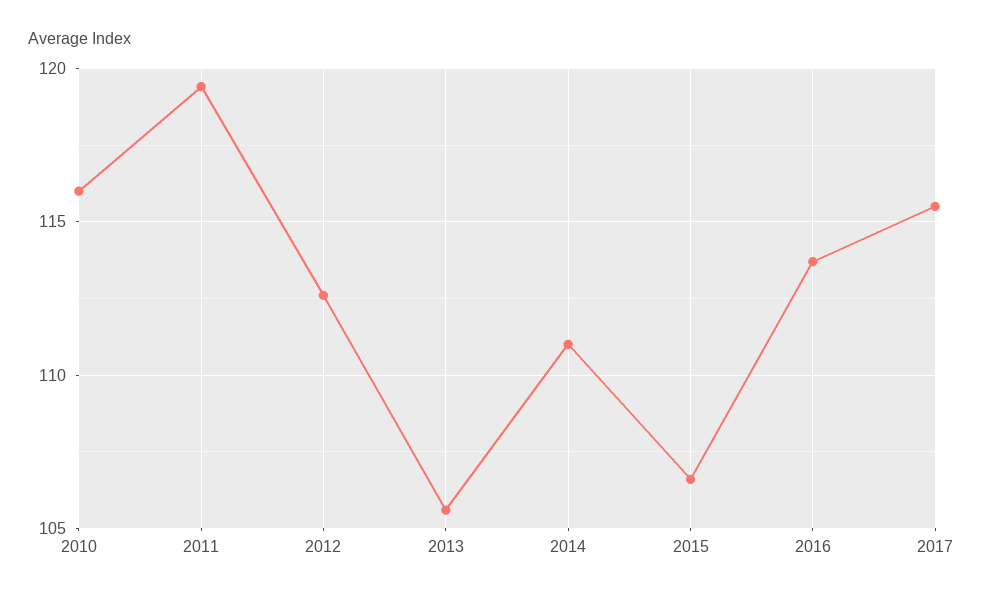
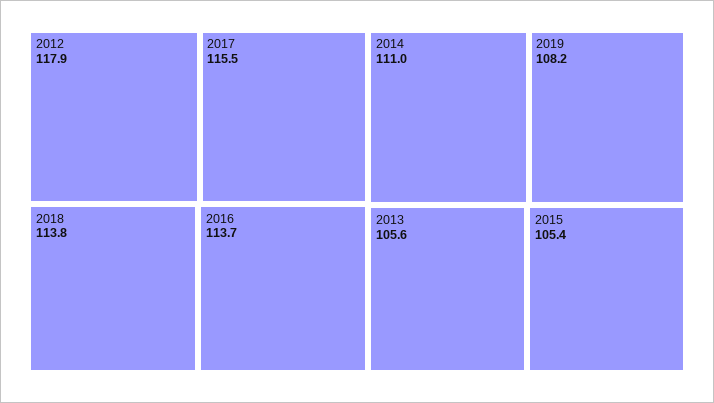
2010: 116 -> none
2011: 119.5 -> none
2012: 112.5 -> 117.9
2015: 106.5 -> 105.4
2018: none -> 113.8
2019: none -> 108.2

